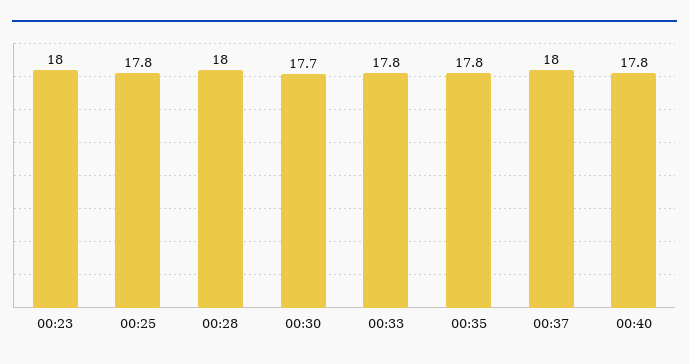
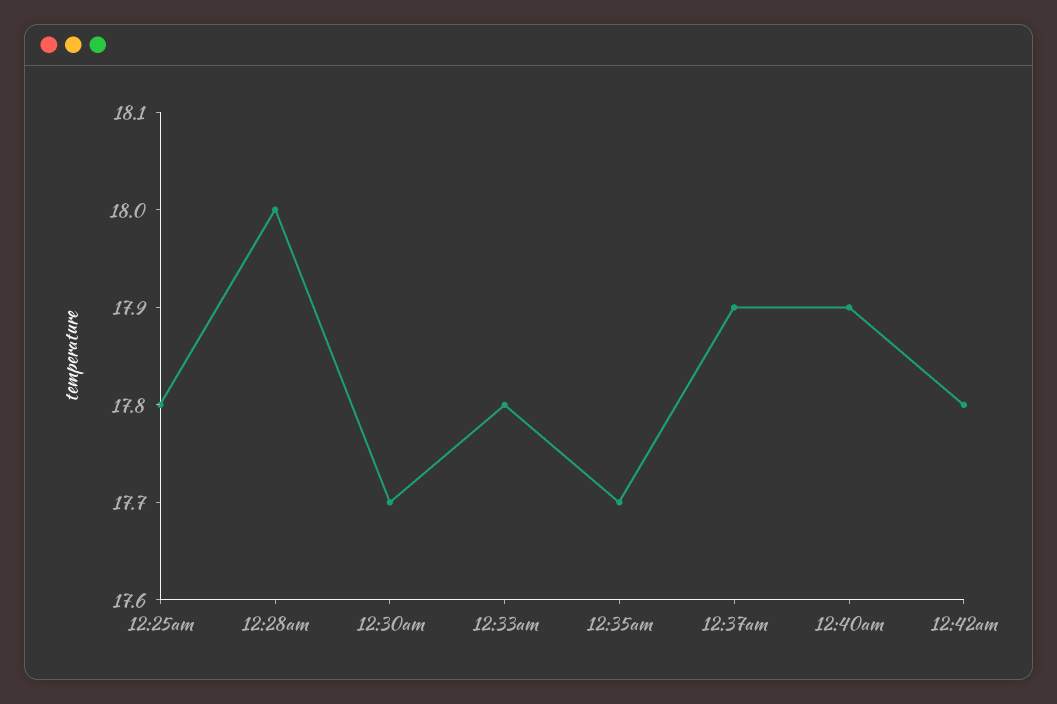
00:23: 18 -> none
00:35: 17.8 -> 17.7
00:37: 18 -> 17.9
00:40: 17.8 -> 17.9
12:42am: none -> 17.8

